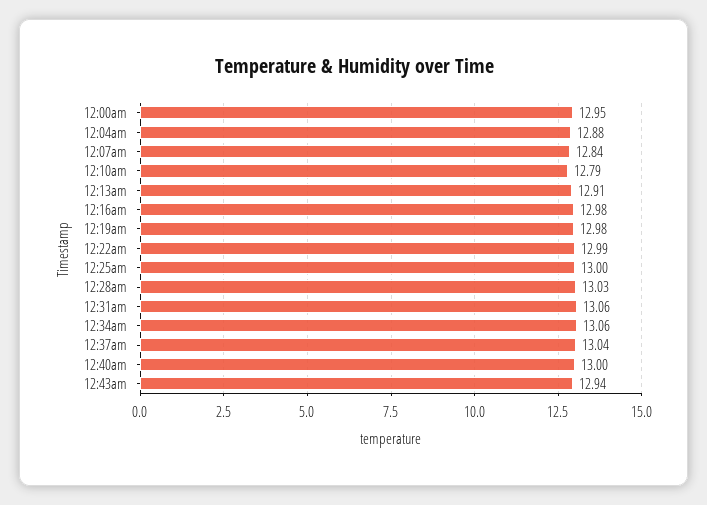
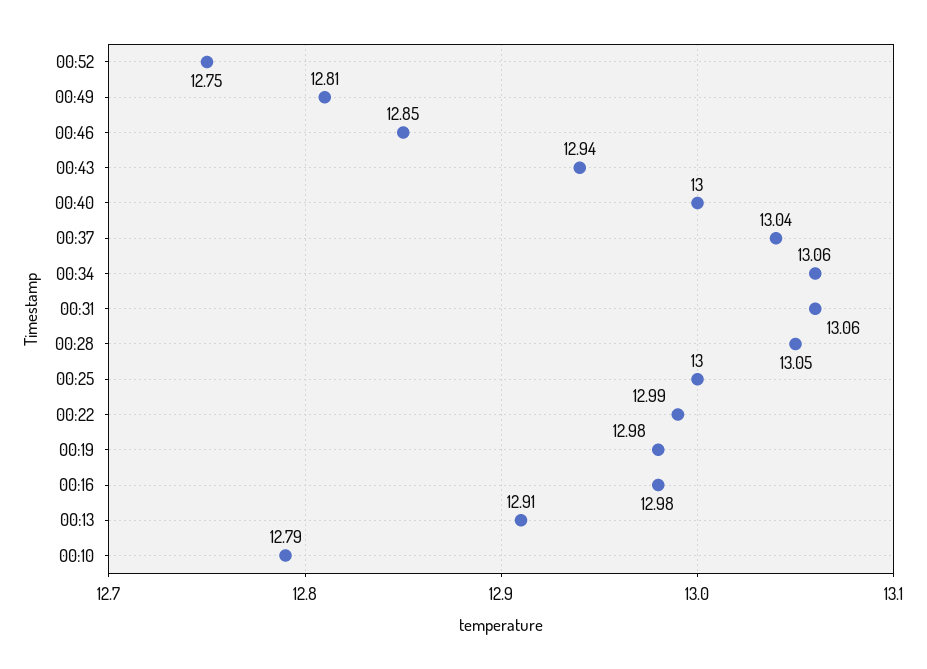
12:00am: 12.95 -> none
12:04am: 12.88 -> none
12:07am: 12.84 -> none
12:28am: 13.03 -> 13.05
00:52: none -> 12.75
00:49: none -> 12.81
00:46: none -> 12.85

